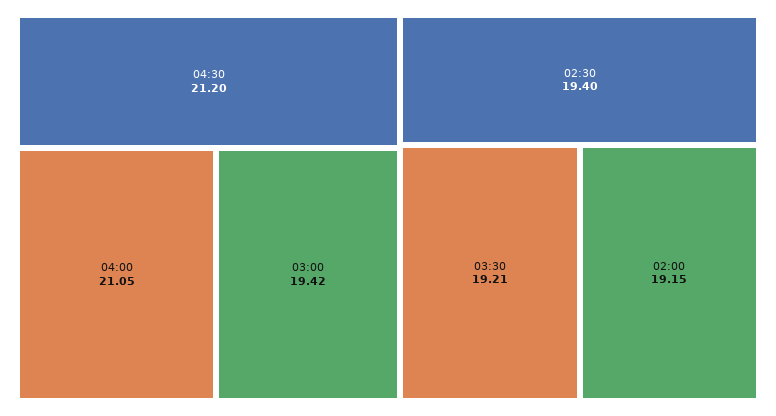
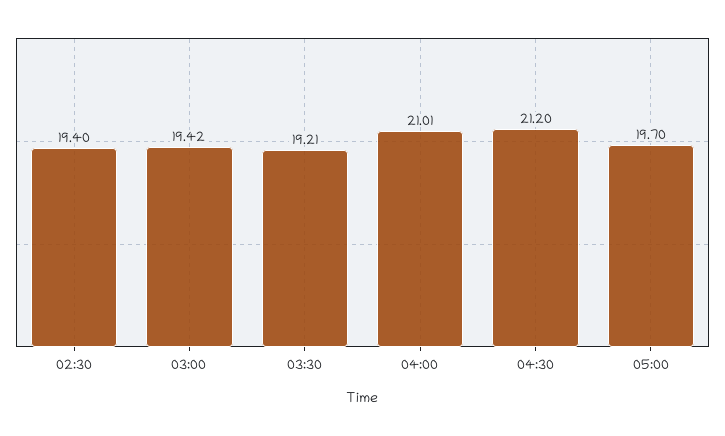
04:00: 21.05 -> 21.01
02:00: 19.15 -> none
05:00: none -> 19.7

